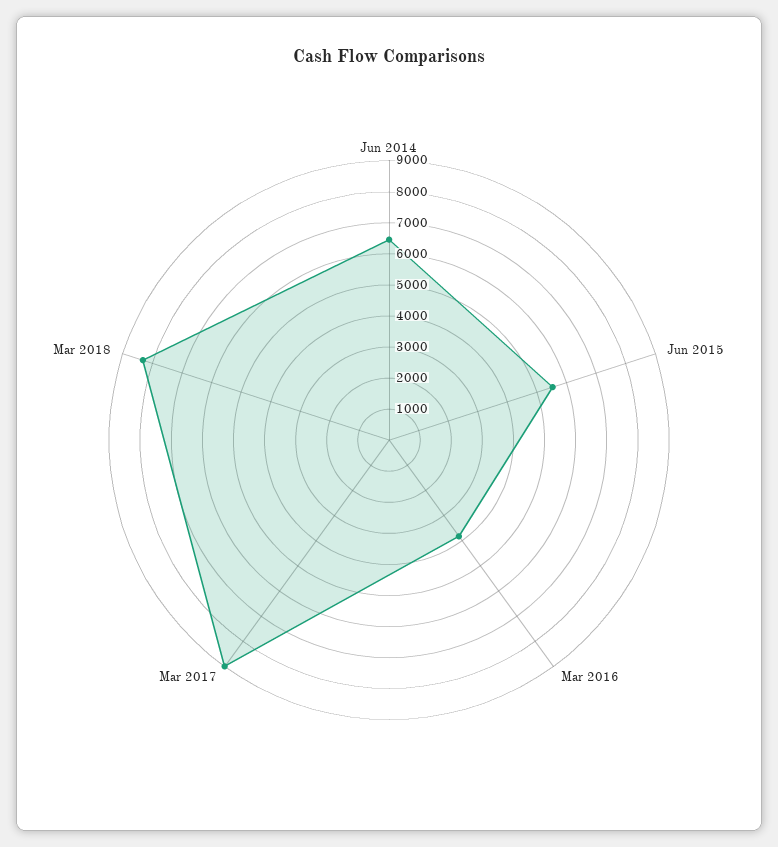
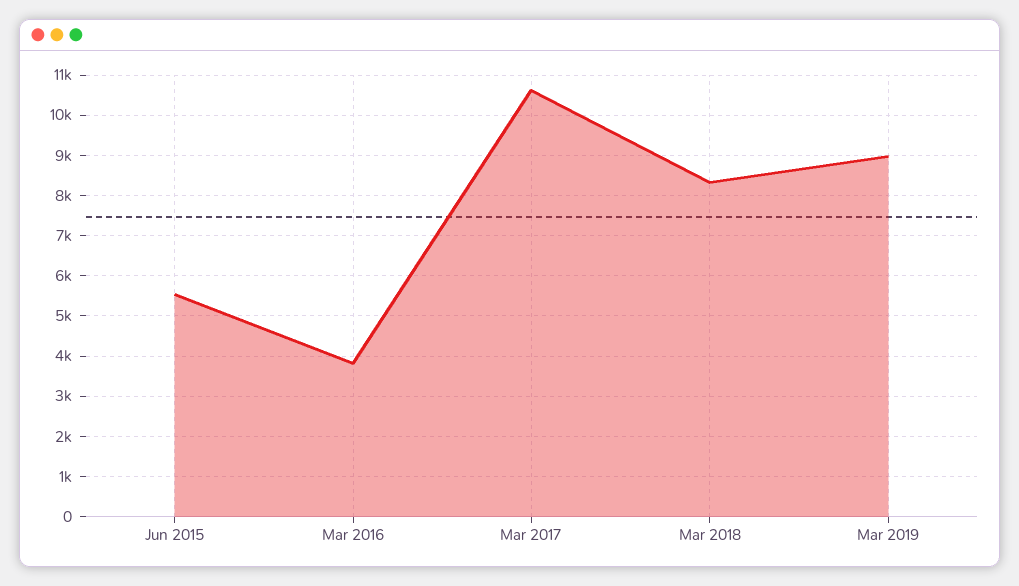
Jun 2014: 6500 -> none
Mar 2017: 9000 -> 10600
Mar 2019: none -> 9000

